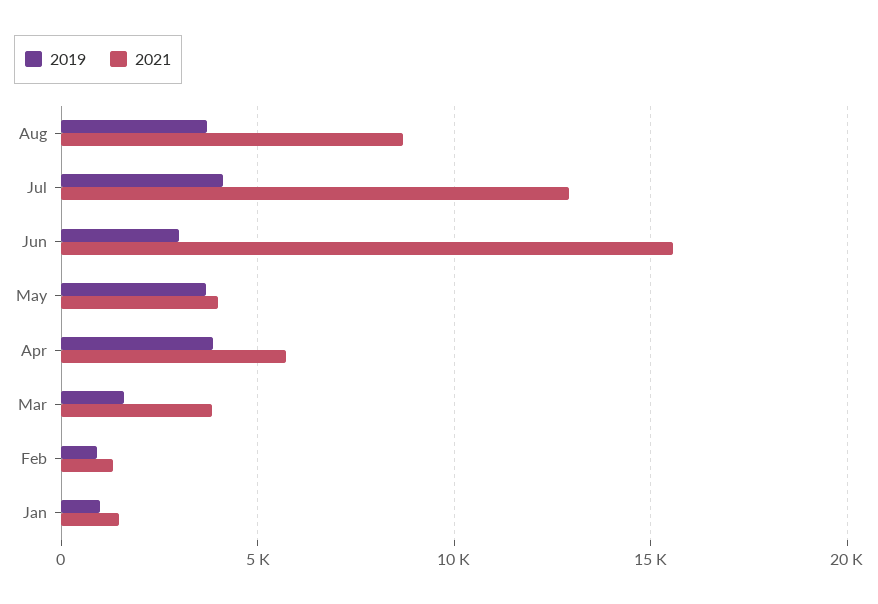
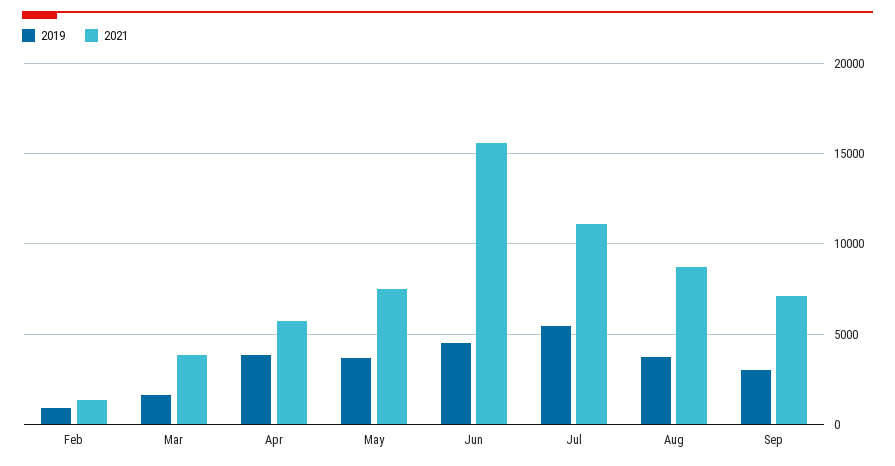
2019, Jul: 4000 -> 5500
2021, Jul: 13000 -> 11000
2019, Jun: 3000 -> 4500
2021, May: 4000 -> 7500
2019, Jan: 1000 -> none
2021, Jan: 1500 -> none
2019, Sep: none -> 3000
2021, Sep: none -> 7000

